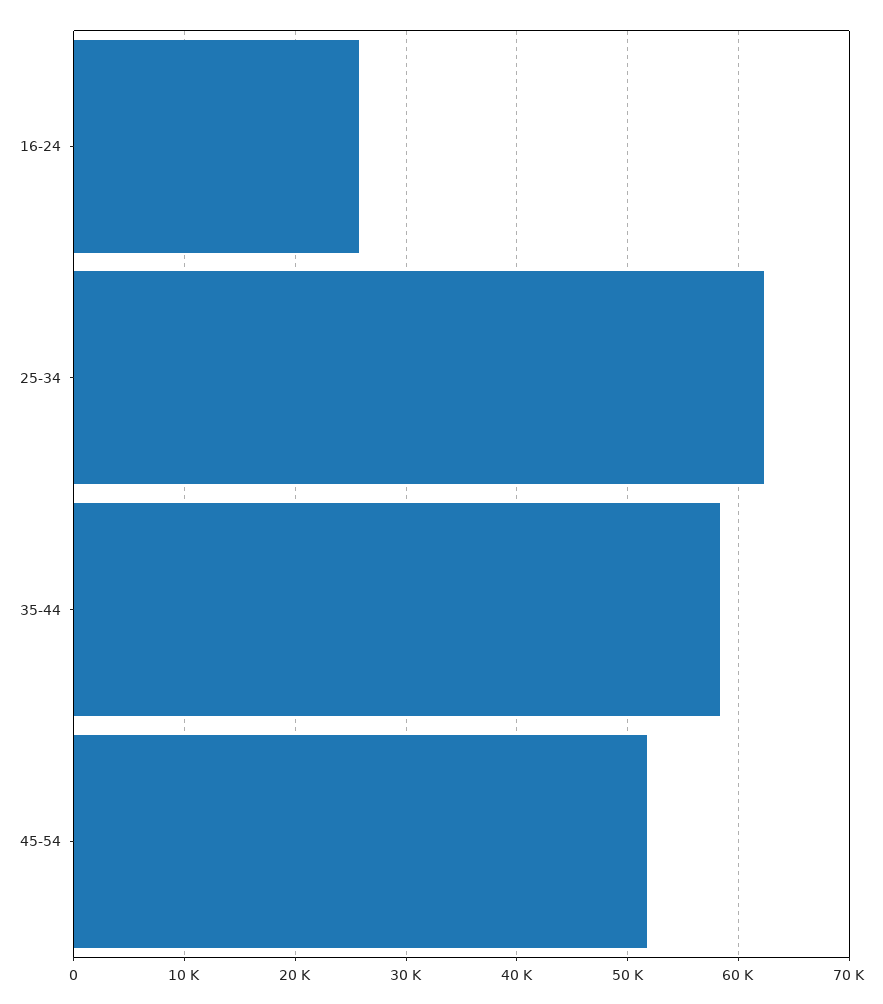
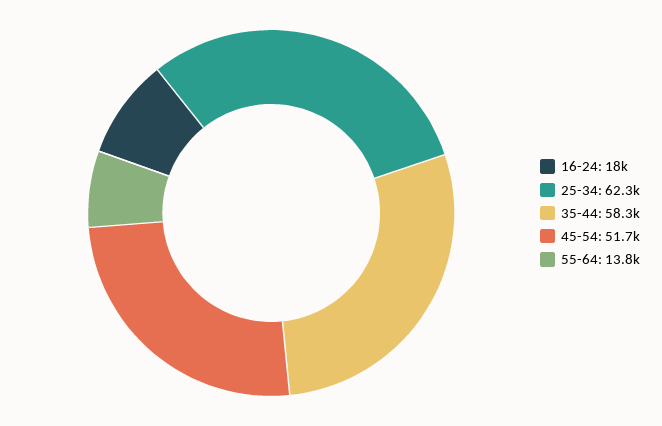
16-24: 26000 -> 18000
55-64: none -> 13800

